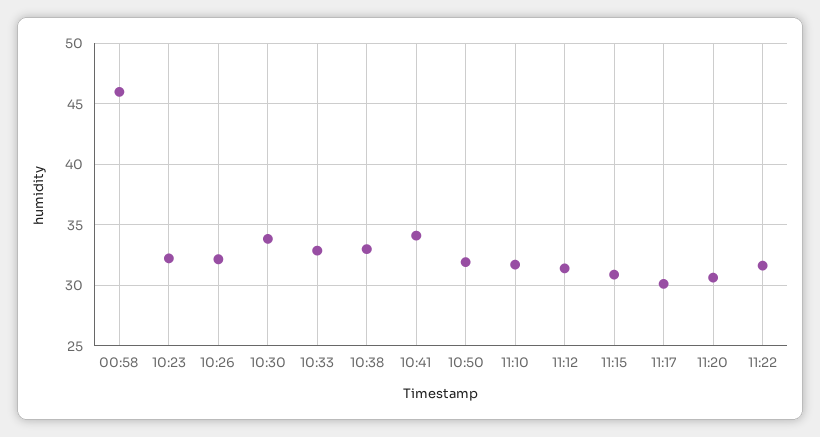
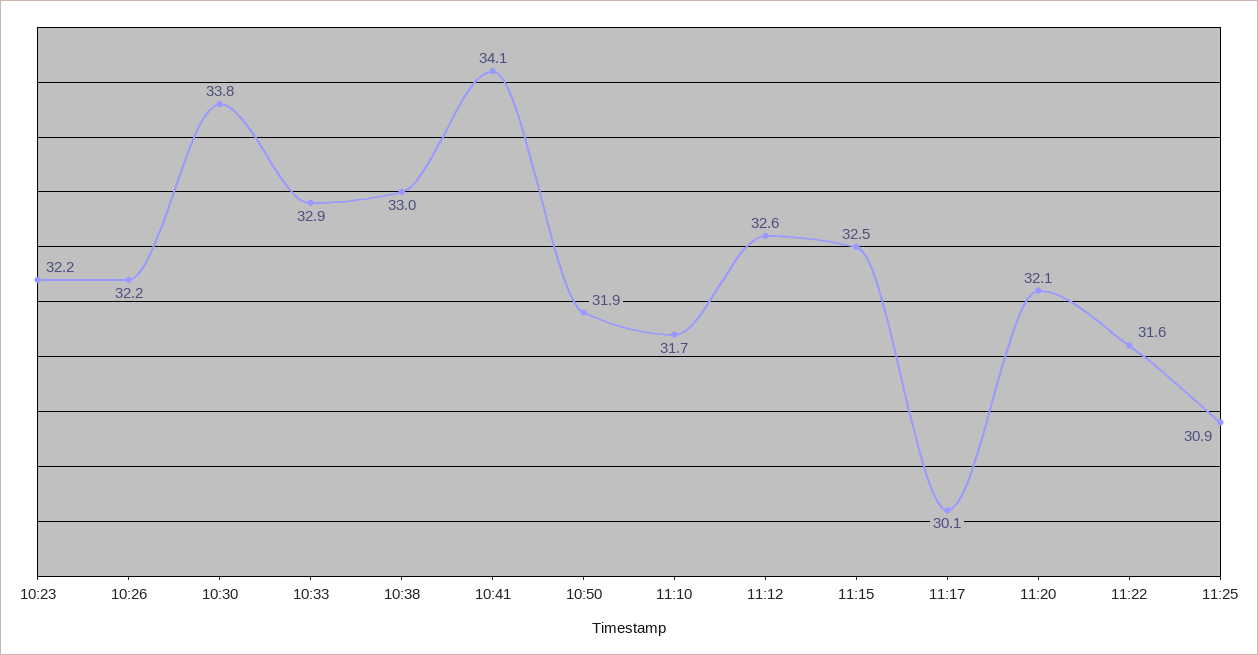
00:58: 46 -> none
11:12: 31.5 -> 32.6
11:15: 31 -> 32.5
11:20: 30.5 -> 32.1
11:25: none -> 30.9

